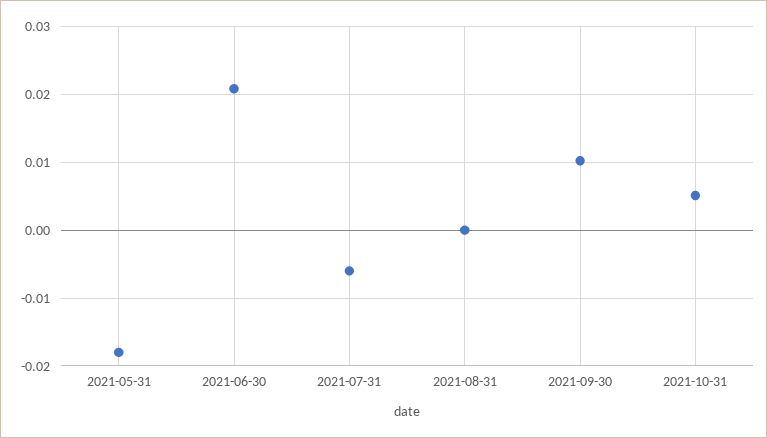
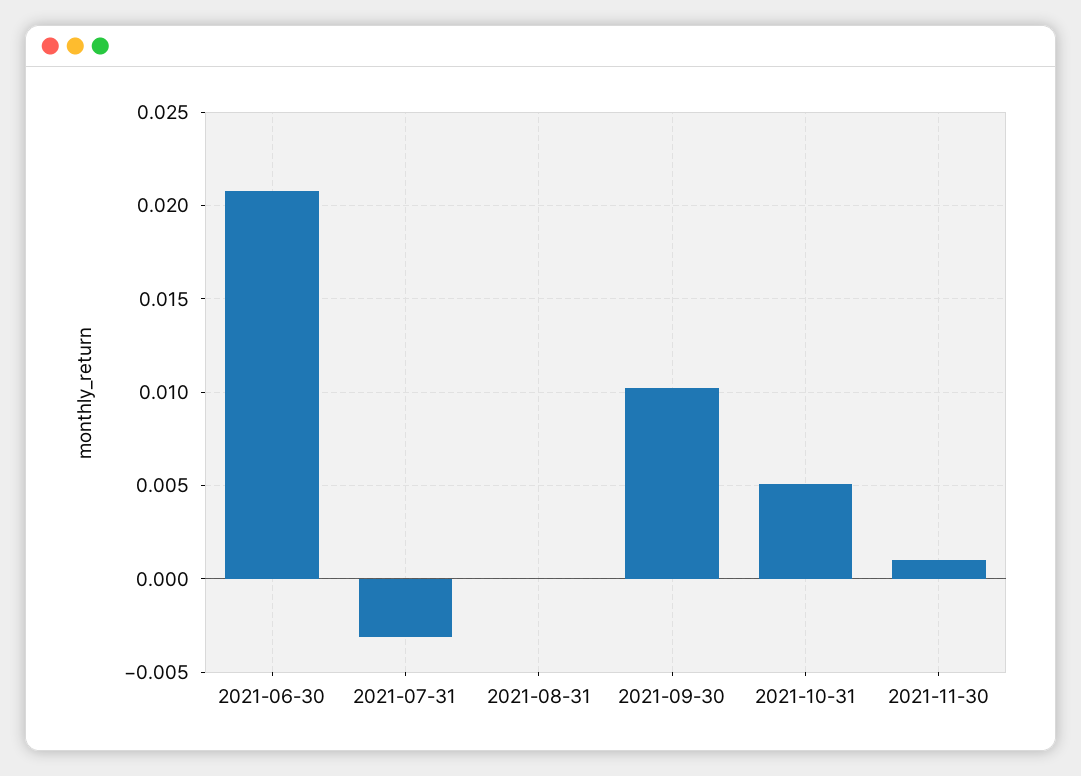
2021-05-31: -0.018 -> none
2021-07-31: -0.006 -> -0.003
2021-11-30: none -> 0.001

